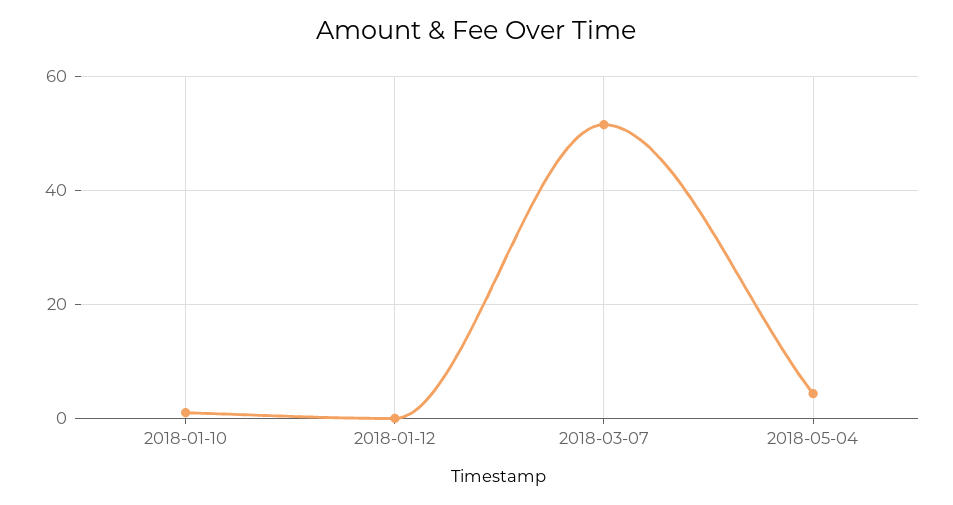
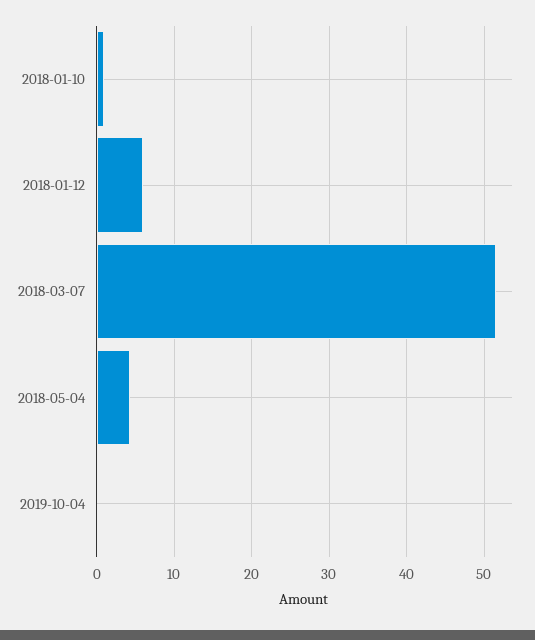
2018-01-12: 0 -> 6
2019-10-04: none -> 0

